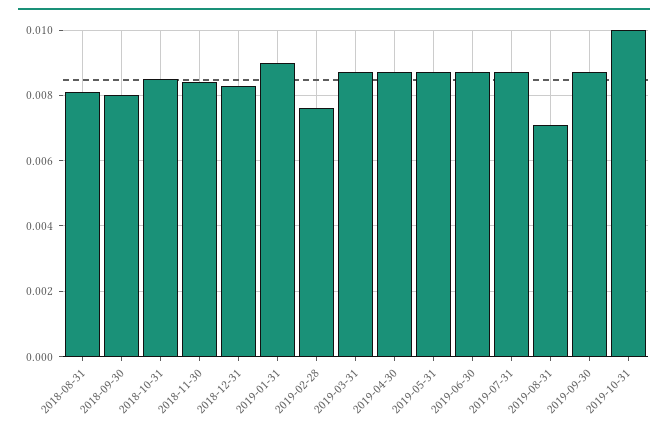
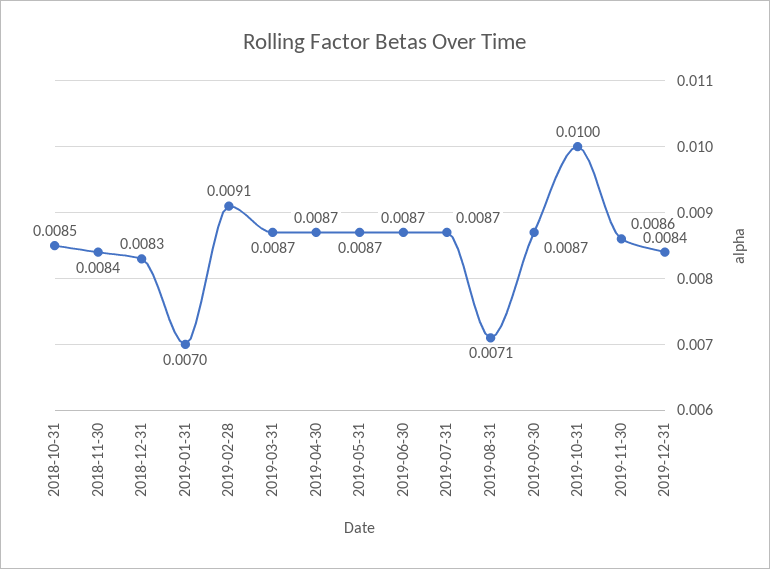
2018-08-31: 0.008 -> none
2018-09-30: 0.008 -> none
2019-01-31: 0.009 -> 0.007
2019-02-28: 0.0075 -> 0.0091
2019-11-30: none -> 0.0086
2019-12-31: none -> 0.0084

